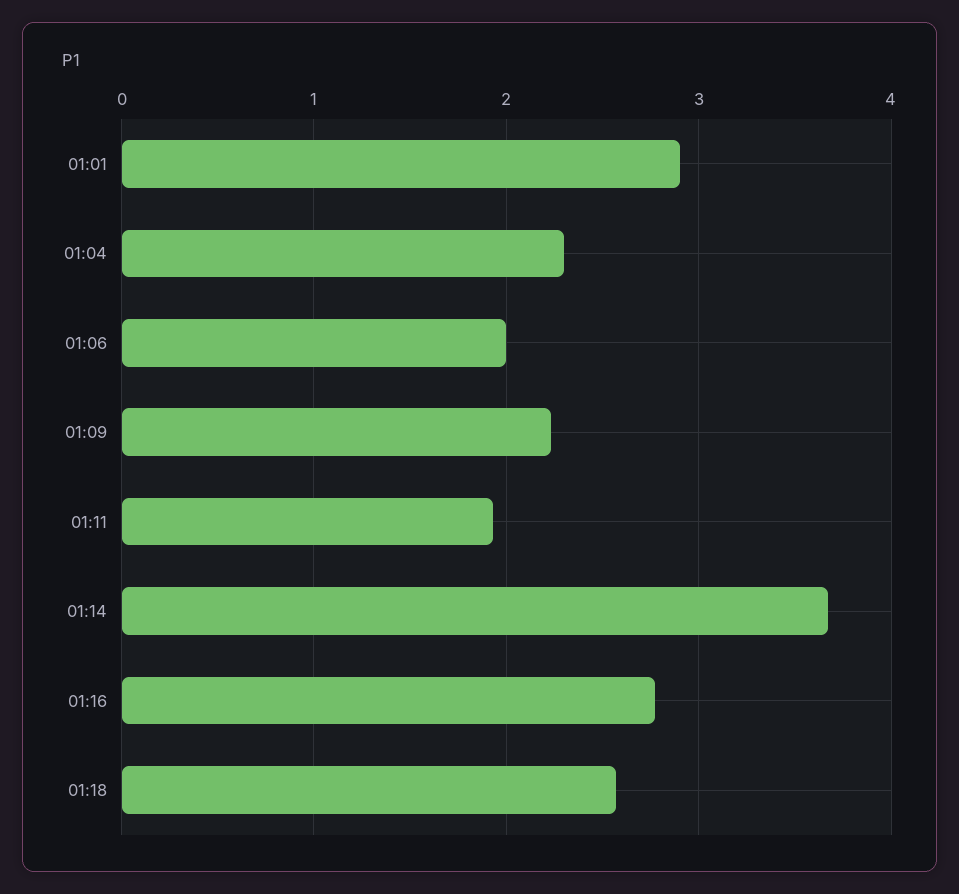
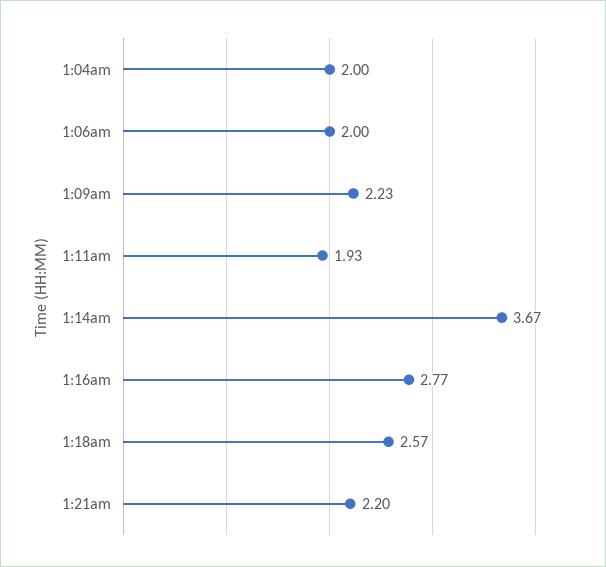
01:01: 2.9 -> none
01:04: 2.3 -> 2
1:21am: none -> 2.2

